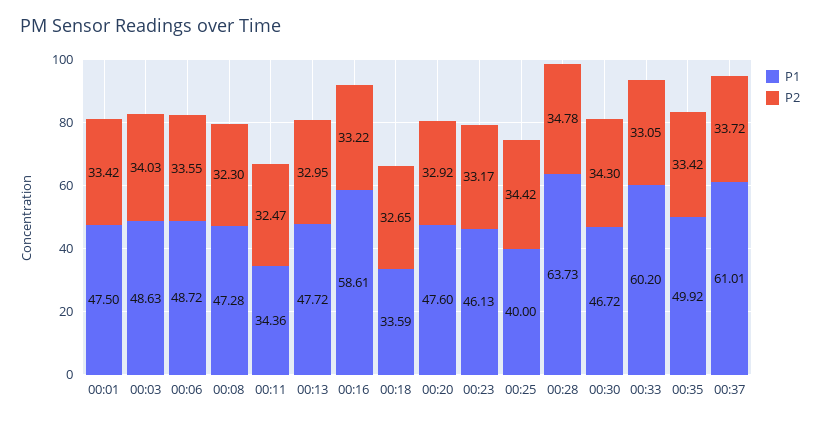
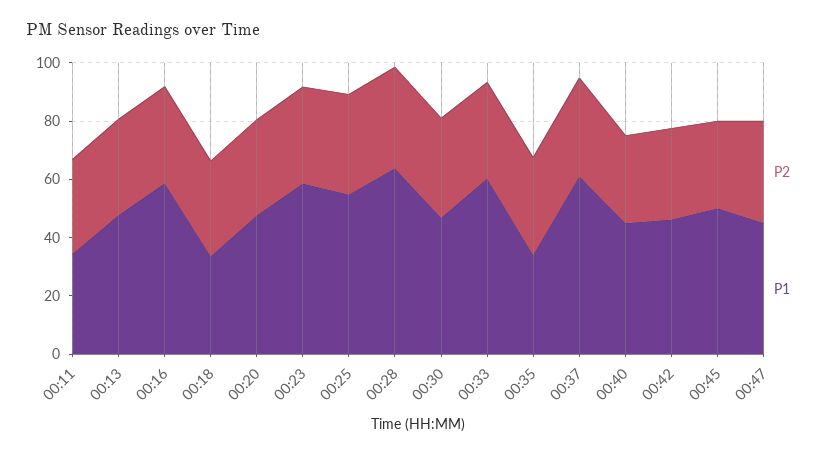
P1, 00:01: 47.5 -> none
P2, 00:01: 33.42 -> none
P1, 00:03: 48.63 -> none
P2, 00:03: 34.03 -> none
P1, 00:06: 48.72 -> none
P2, 00:06: 33.55 -> none
P1, 00:08: 47.28 -> none
P2, 00:08: 32.3 -> none
P1, 00:23: 46.13 -> 60
P1, 00:25: 40 -> 55
P1, 00:35: 49.92 -> 35
P2, 00:40: none -> 30
P1, 00:40: none -> 45
P2, 00:42: none -> 30
P1, 00:42: none -> 45
P2, 00:45: none -> 30
P1, 00:45: none -> 50
P2, 00:47: none -> 35
P1, 00:47: none -> 45

